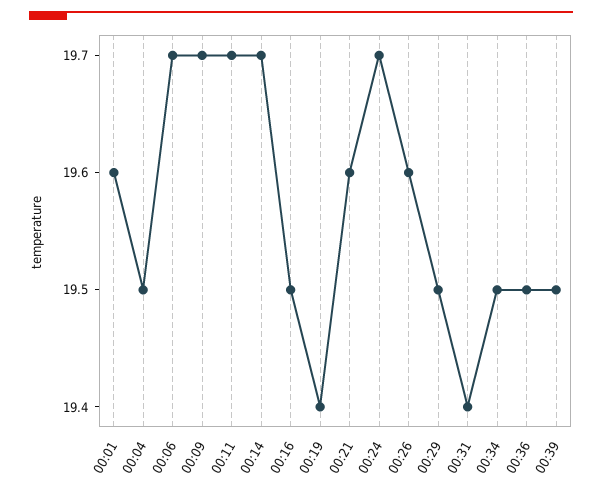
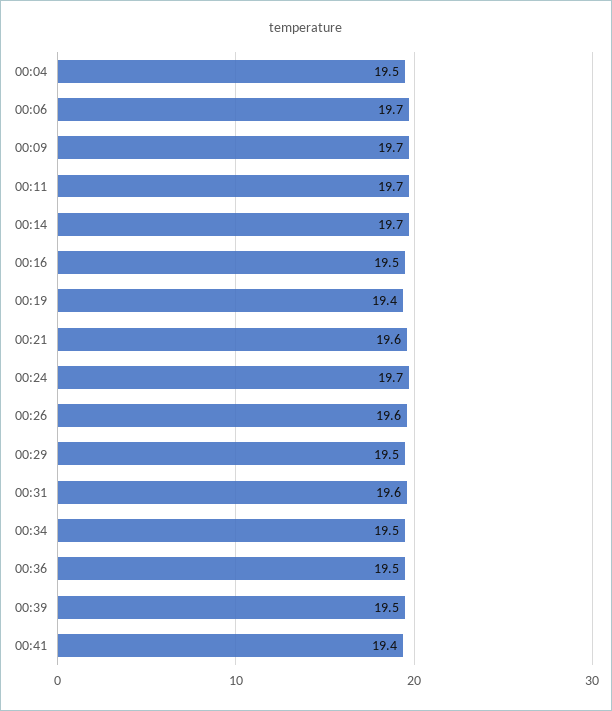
00:01: 19.6 -> none
00:31: 19.4 -> 19.6
00:41: none -> 19.4

